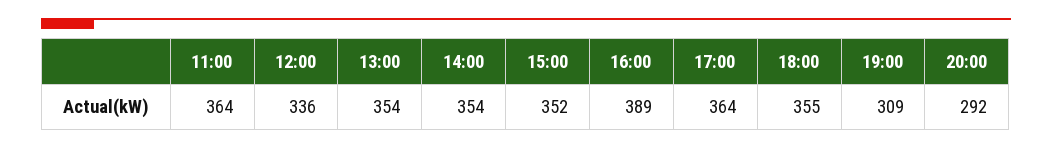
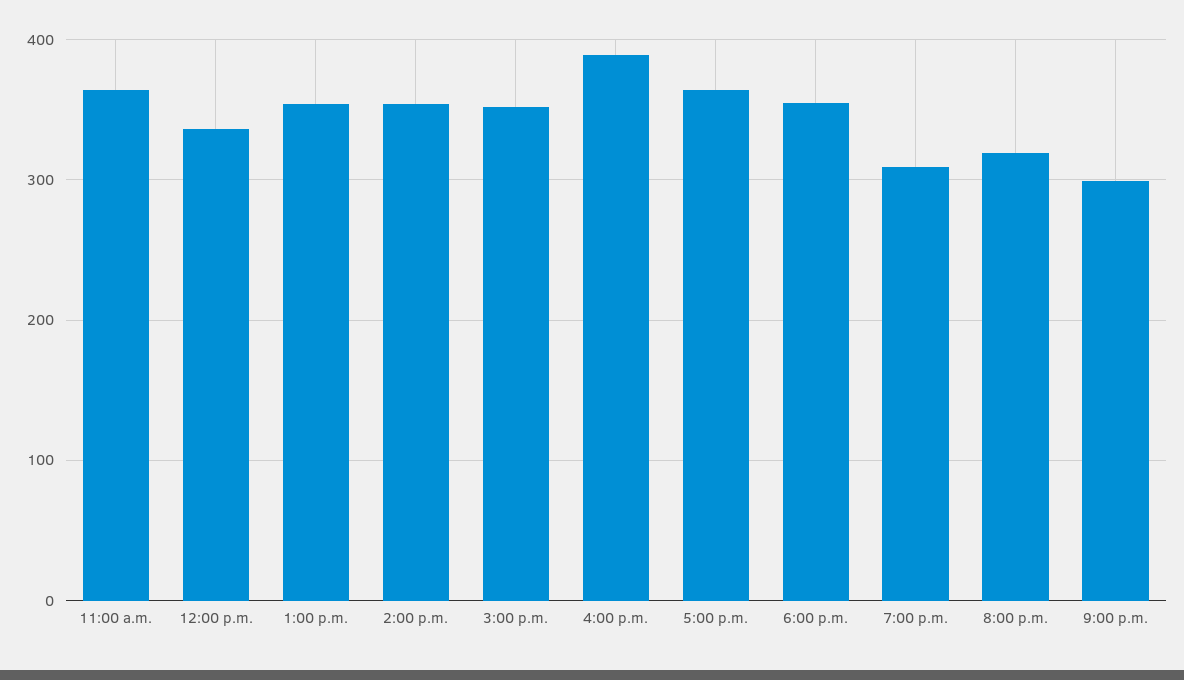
20:00: 292 -> 320
9:00 p.m.: none -> 300

